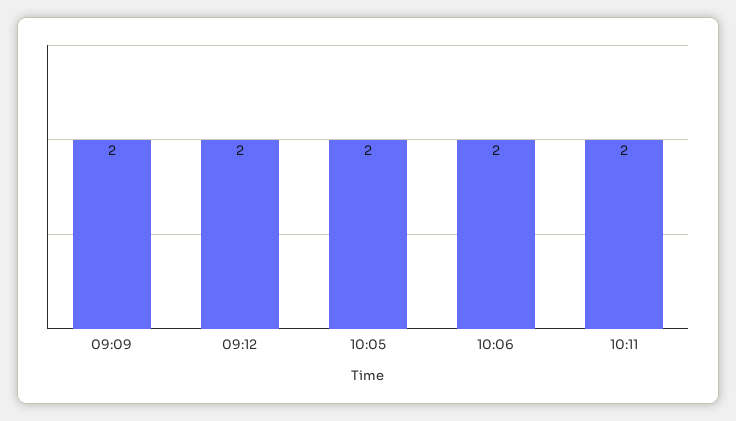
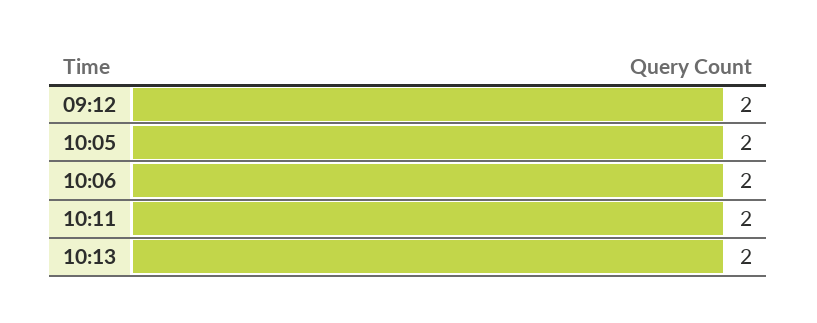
09:09: 2 -> none
10:13: none -> 2

